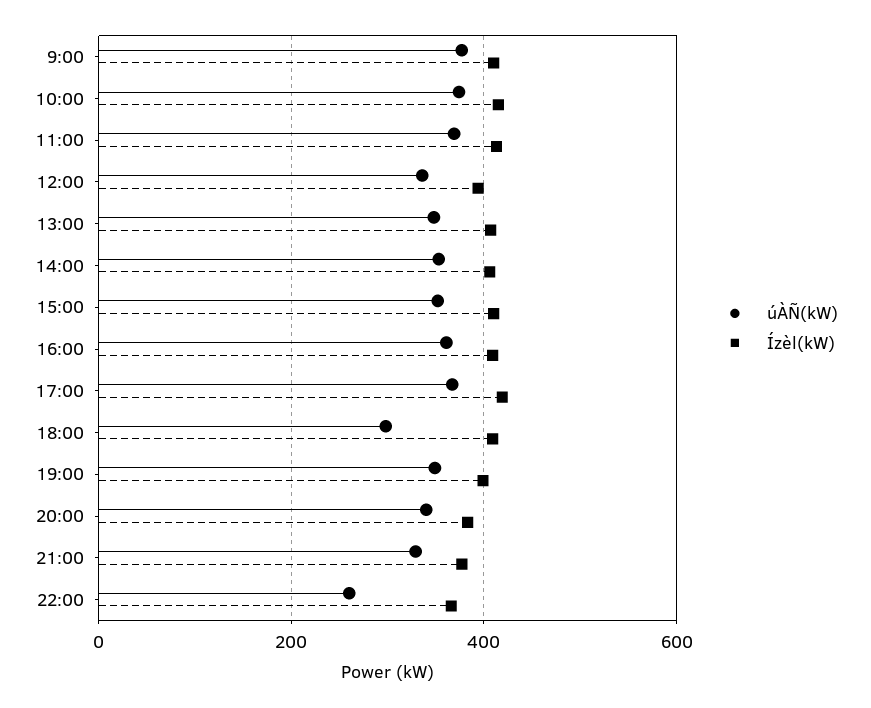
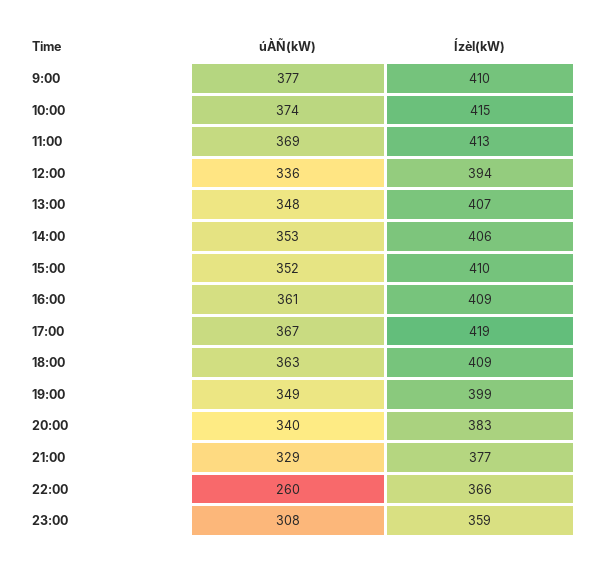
úÀÑ(kW), 18:00: 300 -> 363
úÀÑ(kW), 23:00: none -> 308
Ízèl(kW), 23:00: none -> 359

